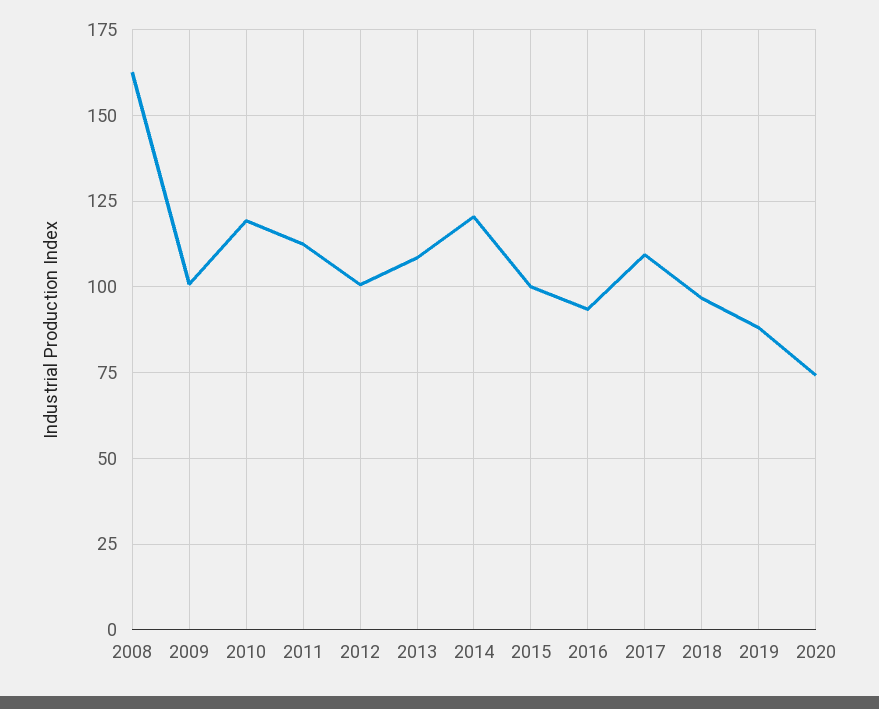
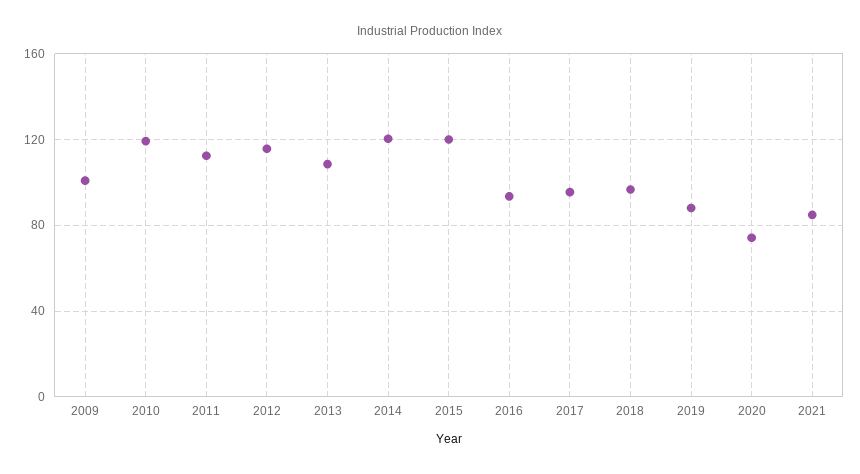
2008: 162.5 -> none
2012: 100 -> 115
2015: 100 -> 120
2017: 110 -> 95
2021: none -> 85

